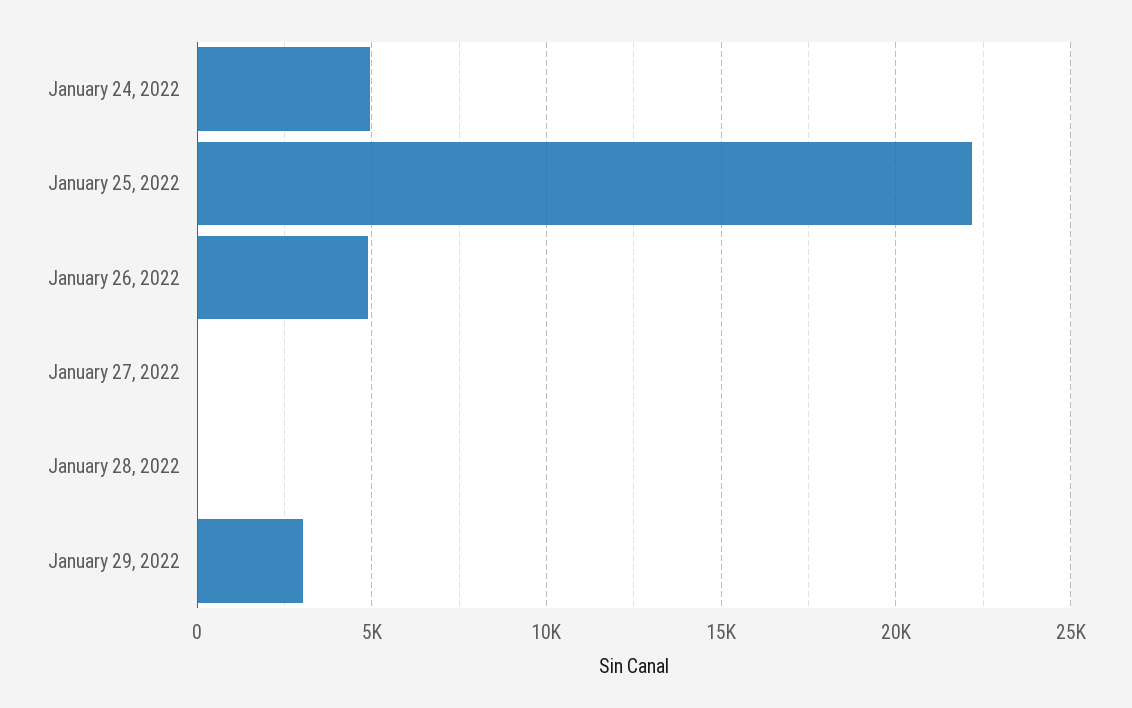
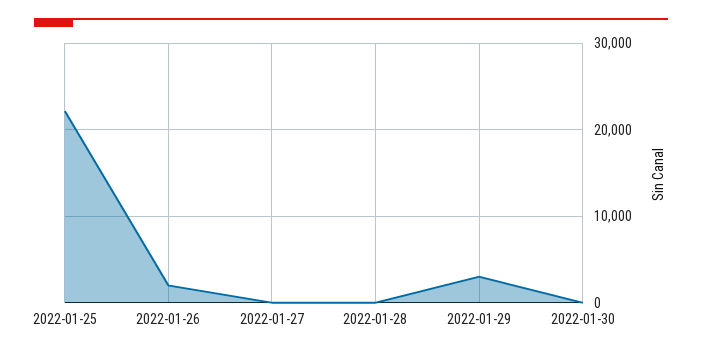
January 24, 2022: 5000 -> none
January 26, 2022: 5000 -> 2000
2022-01-30: none -> 0

